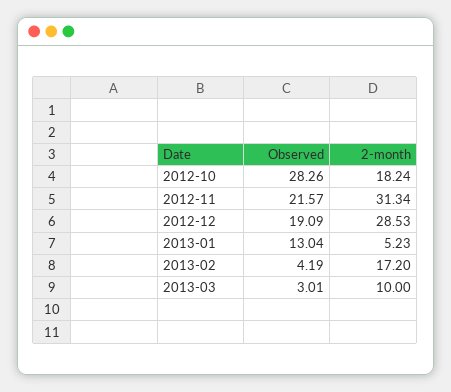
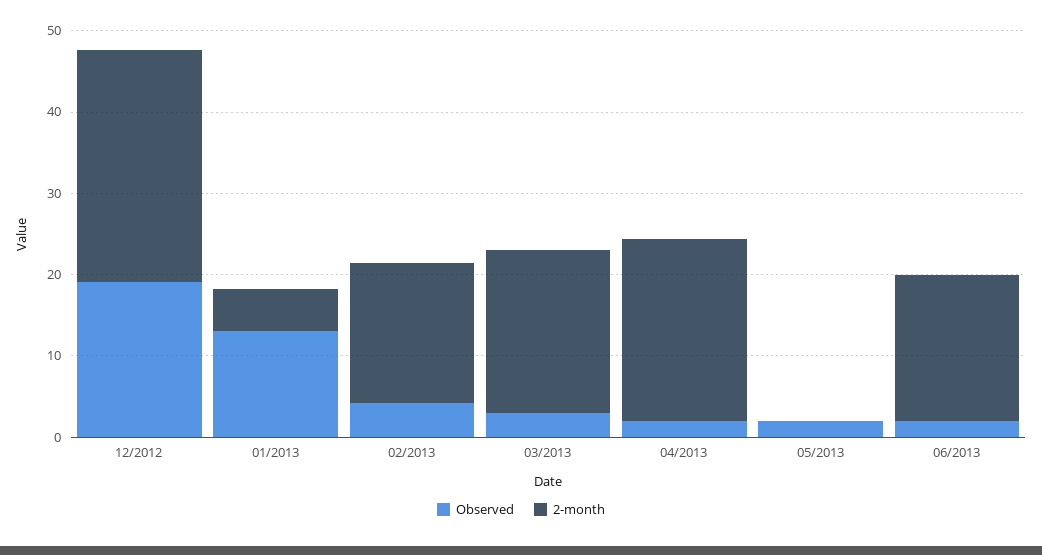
Observed, 2012-10: 28.26 -> none
2-month, 2012-10: 18.24 -> none
Observed, 2012-11: 21.57 -> none
2-month, 2012-11: 31.34 -> none
2-month, 2013-03: 10 -> 20
Observed, 04/2013: none -> 2
2-month, 04/2013: none -> 22
Observed, 05/2013: none -> 2
2-month, 05/2013: none -> 0
Observed, 06/2013: none -> 2
2-month, 06/2013: none -> 18

